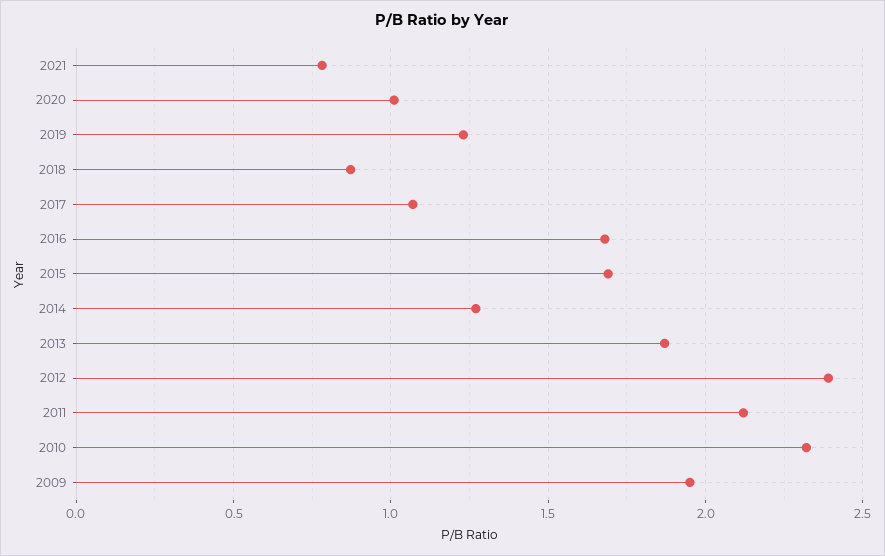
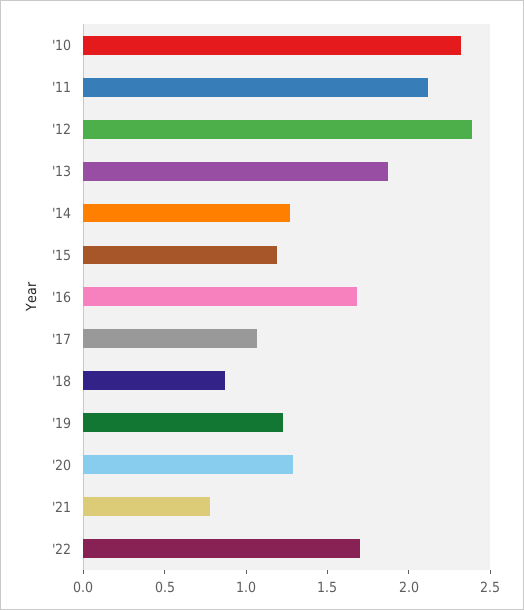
2020: 1 -> 1.3
2015: 1.7 -> 1.2
2009: 1.95 -> none
'22: none -> 1.7

